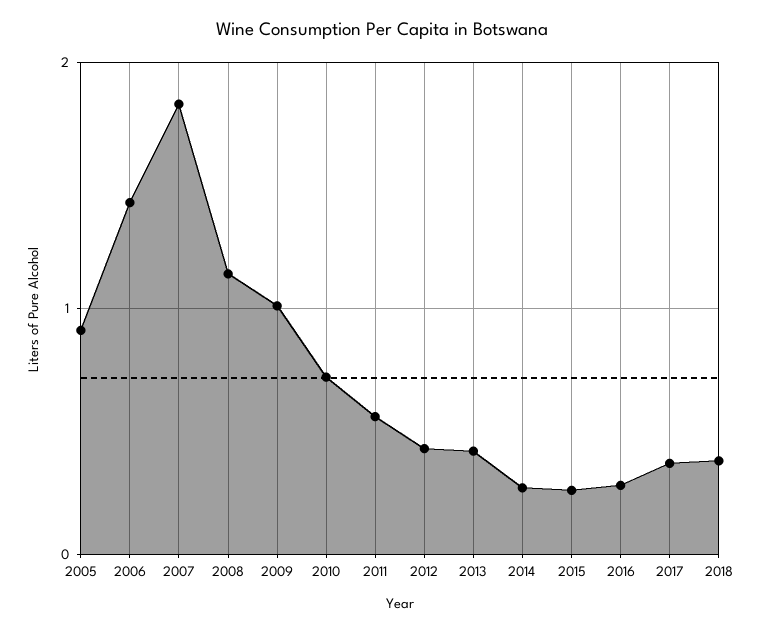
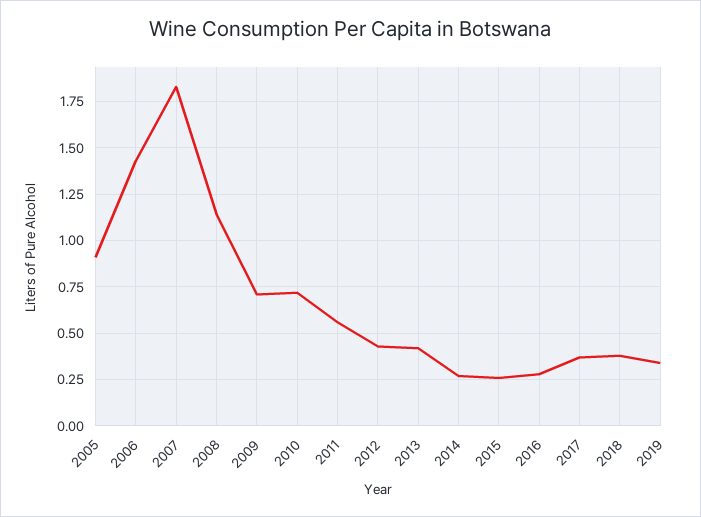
2009: 1 -> 0.7
2019: none -> 0.35

